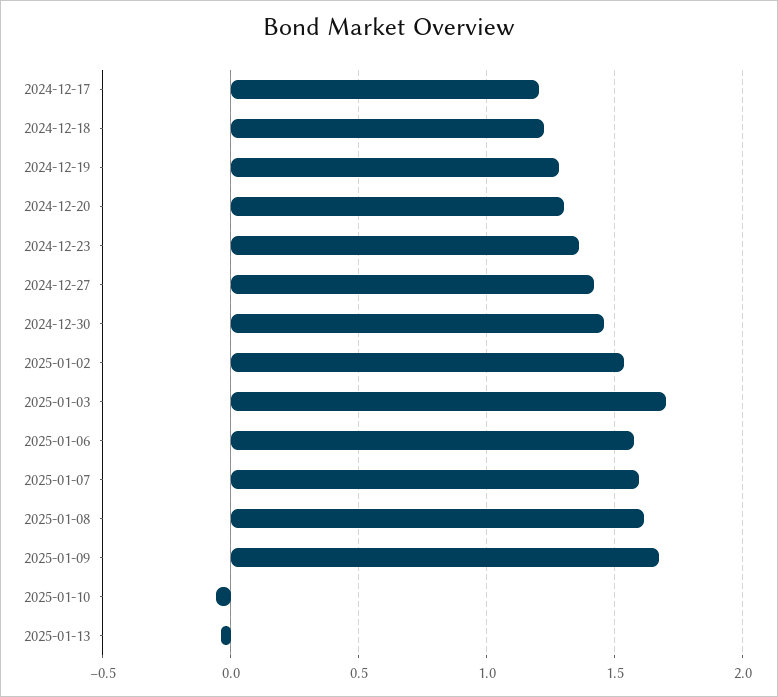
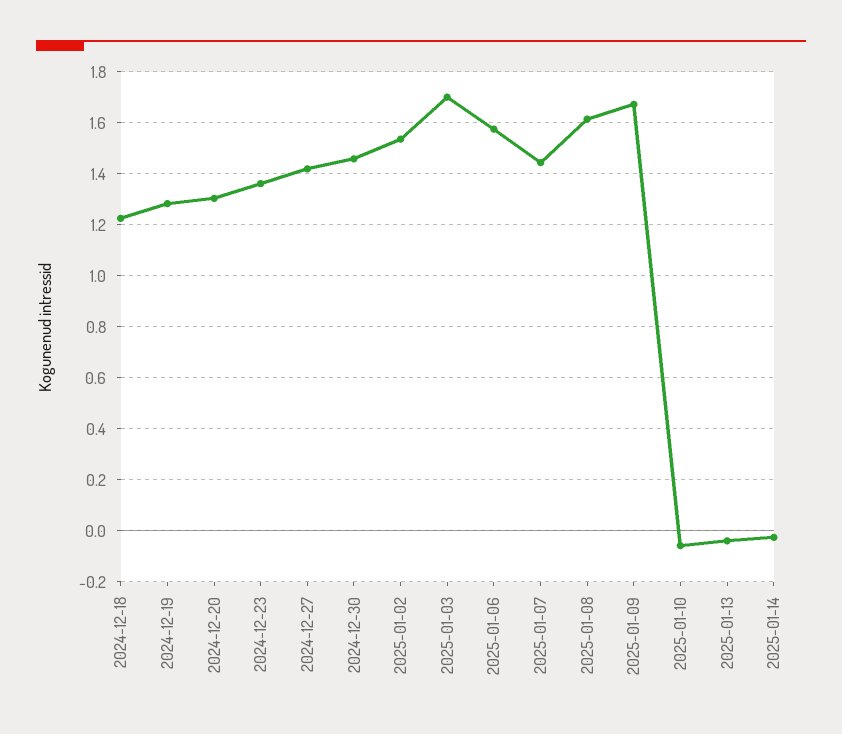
2024-12-17: 1.2 -> none
2025-01-07: 1.6 -> 1.45
2025-01-14: none -> -0.025

